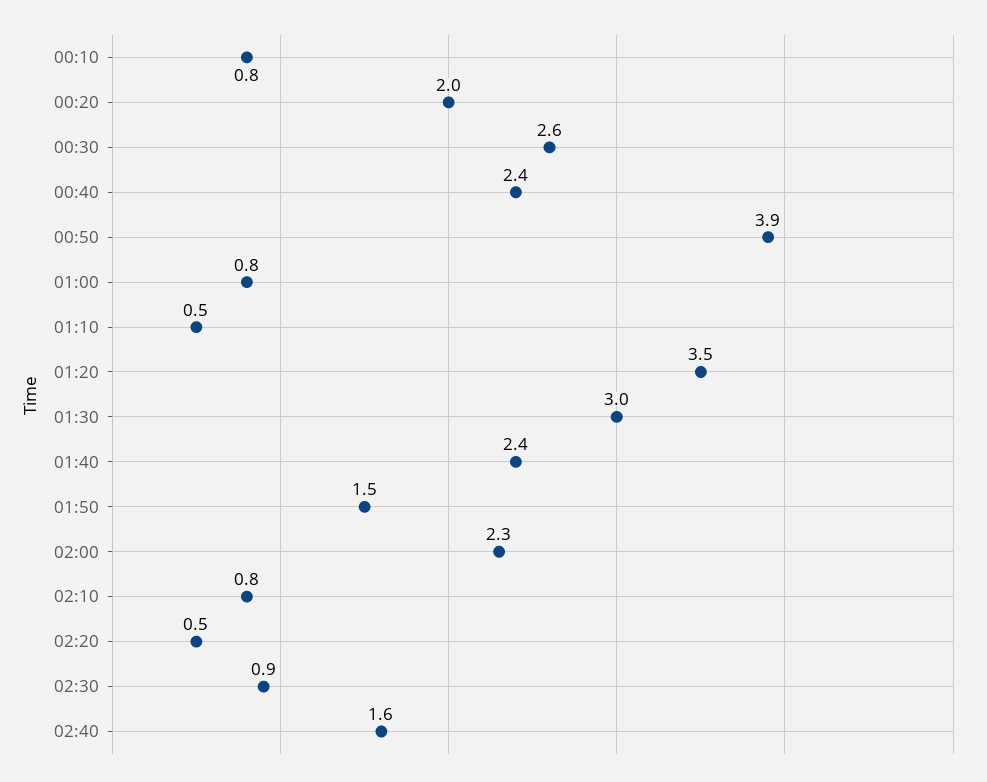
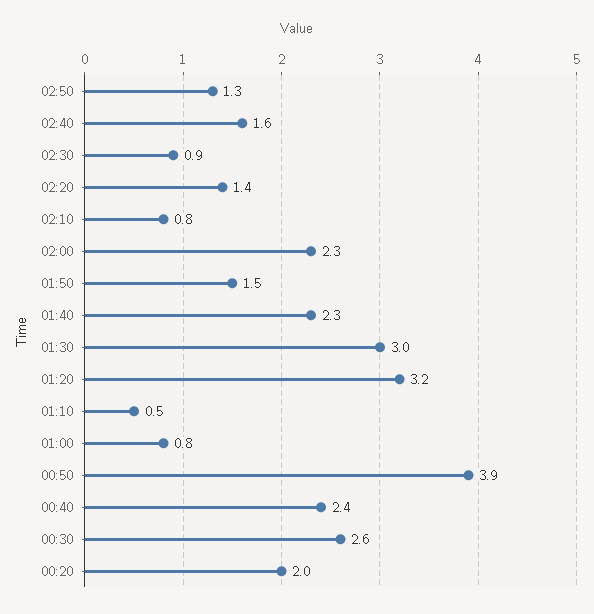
00:10: 0.8 -> none
01:20: 3.5 -> 3.2
01:40: 2.4 -> 2.3
02:20: 0.5 -> 1.4
02:50: none -> 1.3

